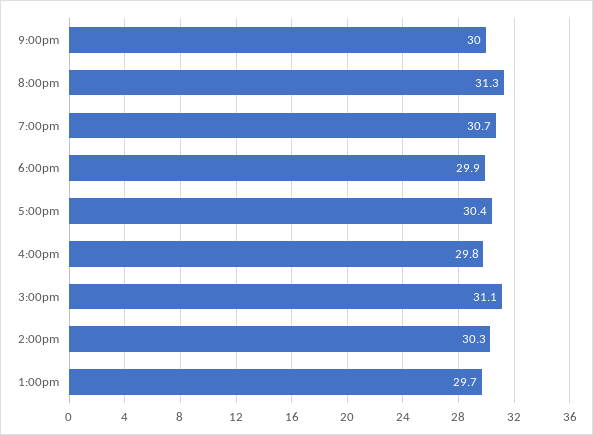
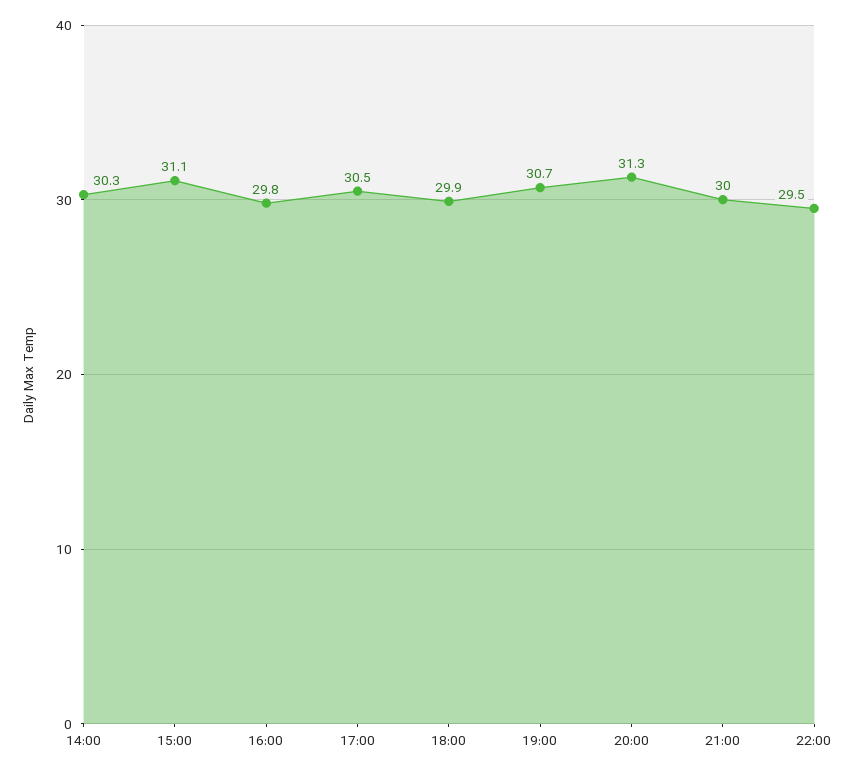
5:00pm: 30.4 -> 30.5
1:00pm: 29.7 -> none
22:00: none -> 29.5

